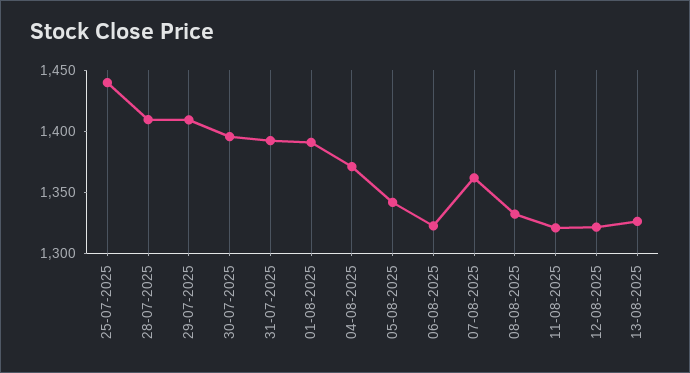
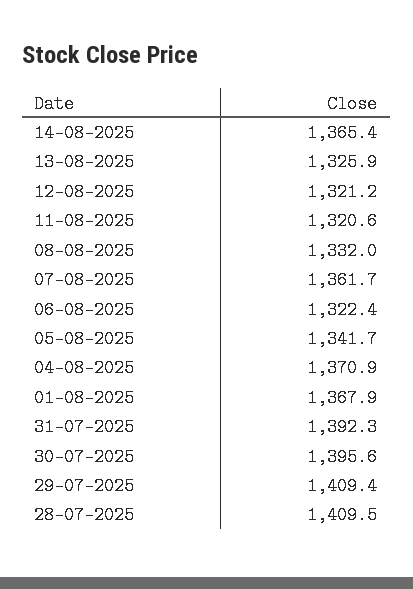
25-07-2025: 1440 -> none
01-08-2025: 1390 -> 1367.9
14-08-2025: none -> 1365.4

